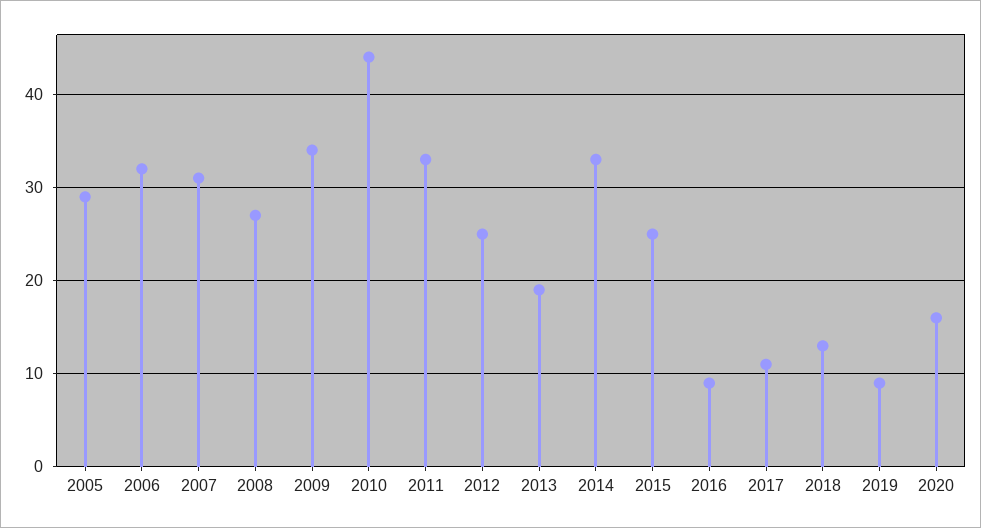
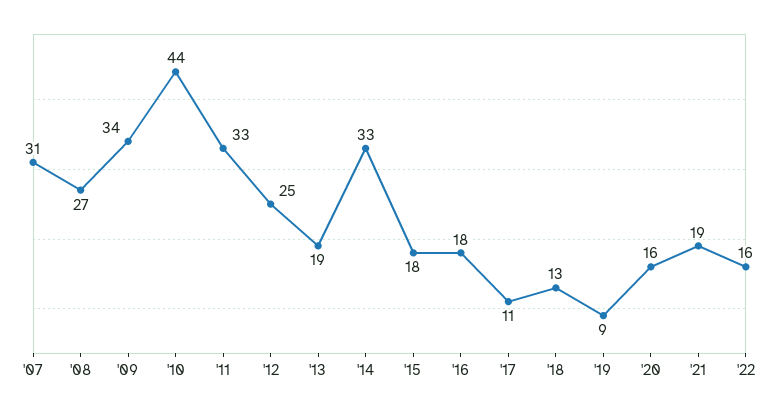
2005: 29 -> none
2006: 32 -> none
2015: 25 -> 18
2016: 9 -> 18
'21: none -> 19
'22: none -> 16

